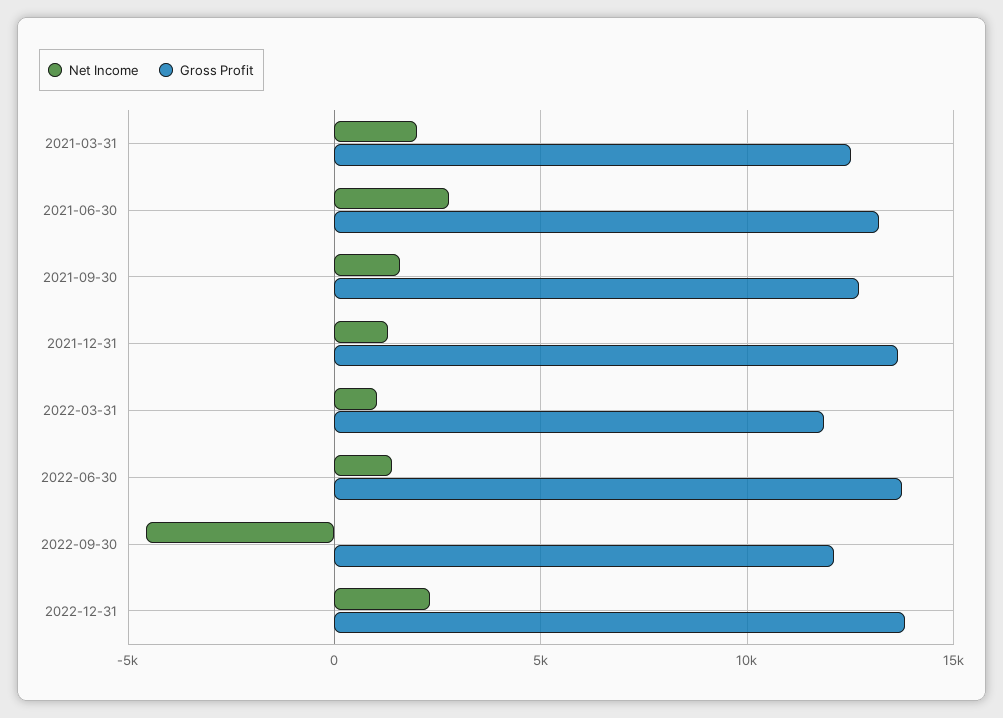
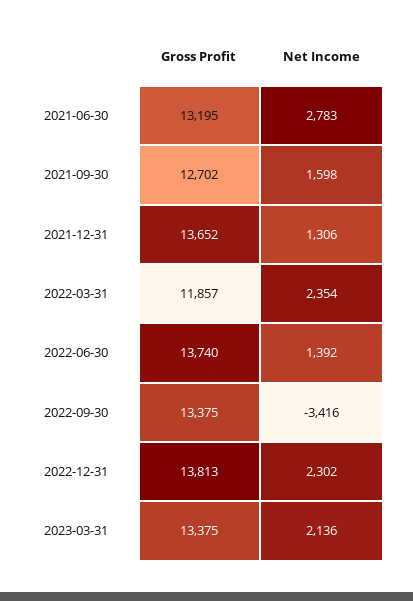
Net Income, 2021-03-31: 2000 -> none
Gross Profit, 2021-03-31: 12500 -> none
Net Income, 2022-03-31: 1000 -> 2354
Net Income, 2022-09-30: -4500 -> -3416
Gross Profit, 2022-09-30: 12000 -> 13375
Gross Profit, 2023-03-31: none -> 13375
Net Income, 2023-03-31: none -> 2136

